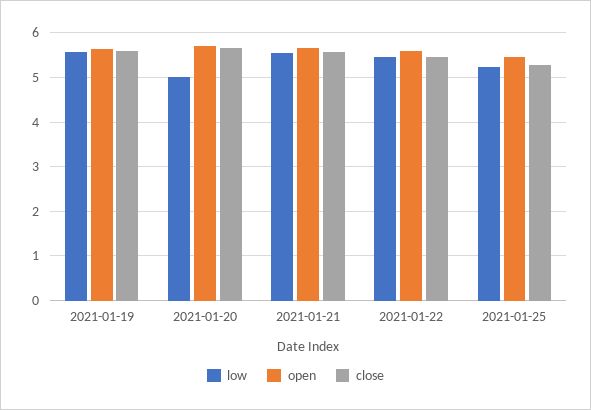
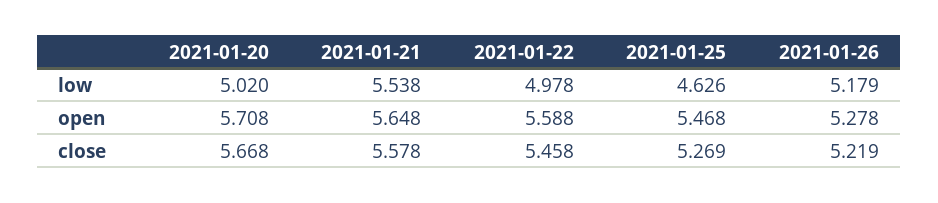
low, 2021-01-19: 5.6 -> none
open, 2021-01-19: 5.6 -> none
close, 2021-01-19: 5.6 -> none
low, 2021-01-22: 5.4 -> 4.978
low, 2021-01-25: 5.2 -> 4.626
low, 2021-01-26: none -> 5.179
open, 2021-01-26: none -> 5.278
close, 2021-01-26: none -> 5.219

